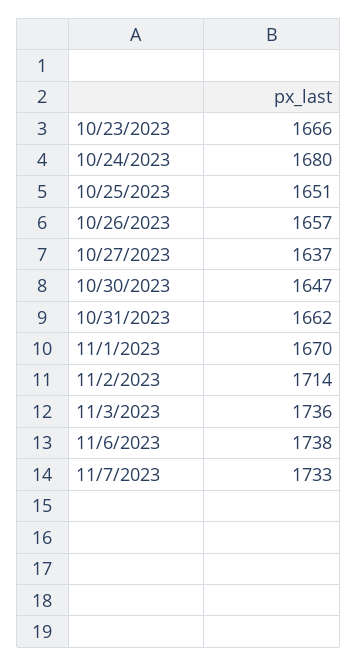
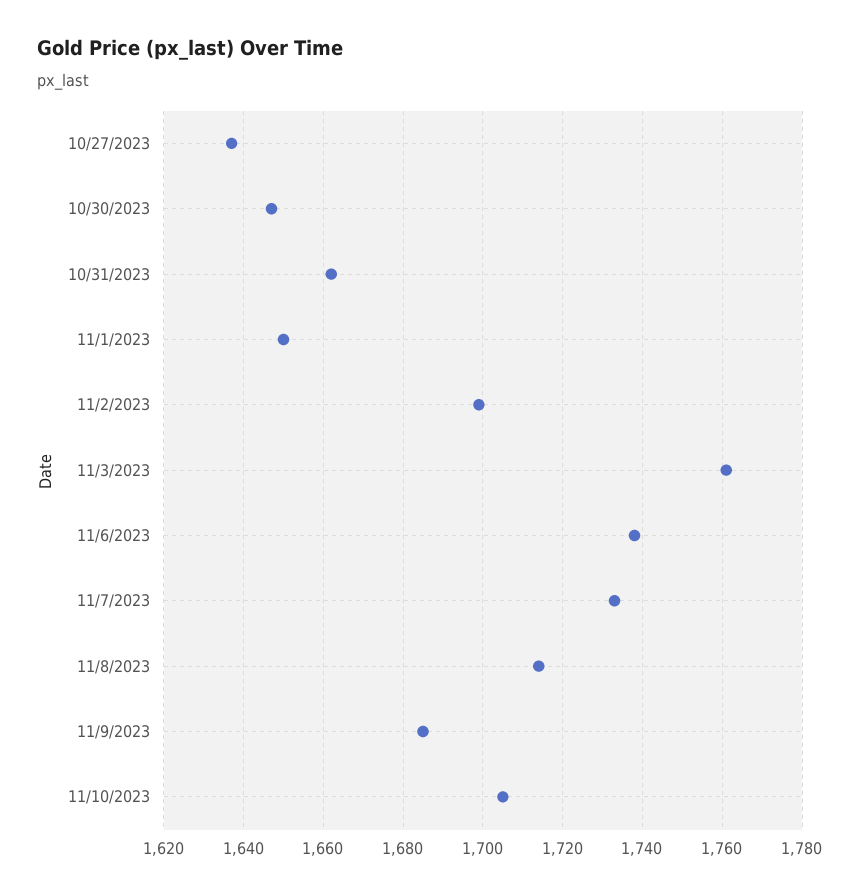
10/23/2023: 1666 -> none
10/24/2023: 1680 -> none
10/25/2023: 1651 -> none
10/26/2023: 1657 -> none
11/1/2023: 1670 -> 1650
11/2/2023: 1714 -> 1700
11/3/2023: 1736 -> 1760
11/8/2023: none -> 1715
11/9/2023: none -> 1685
11/10/2023: none -> 1705

